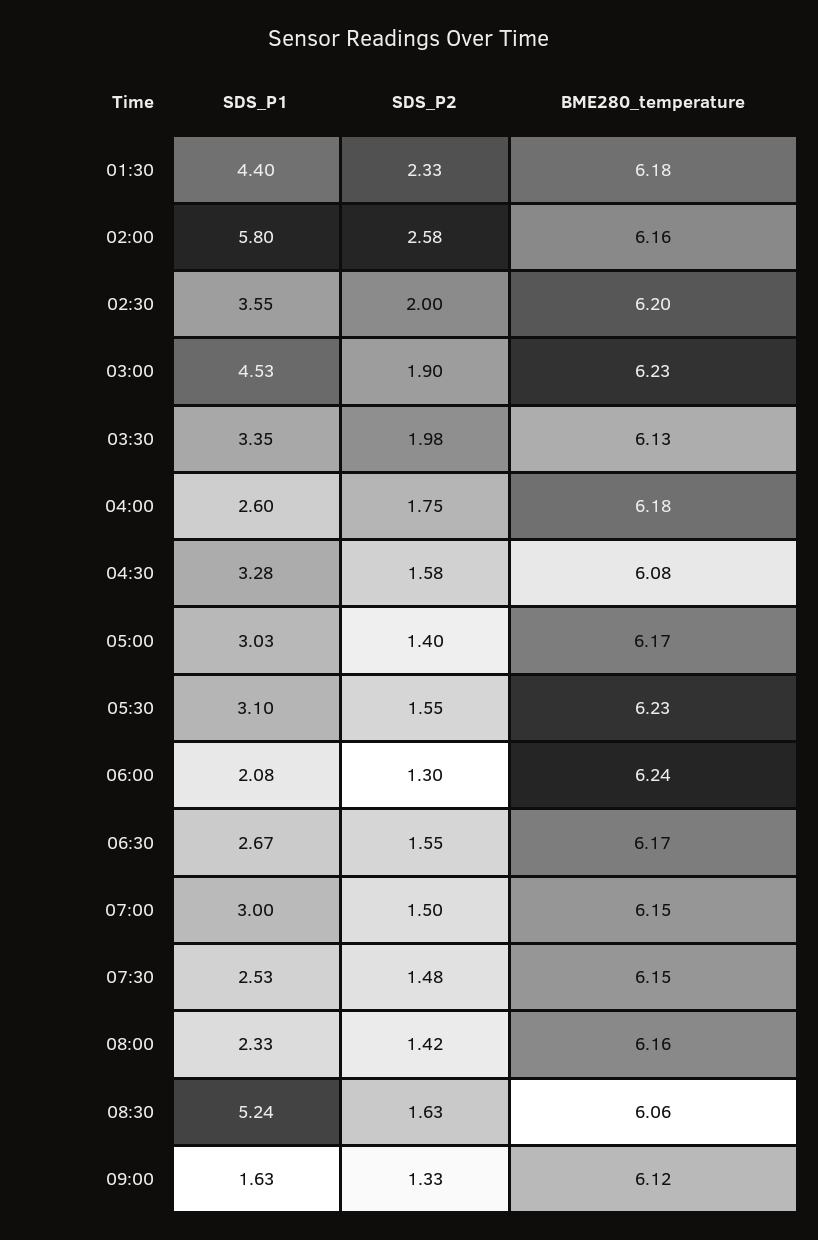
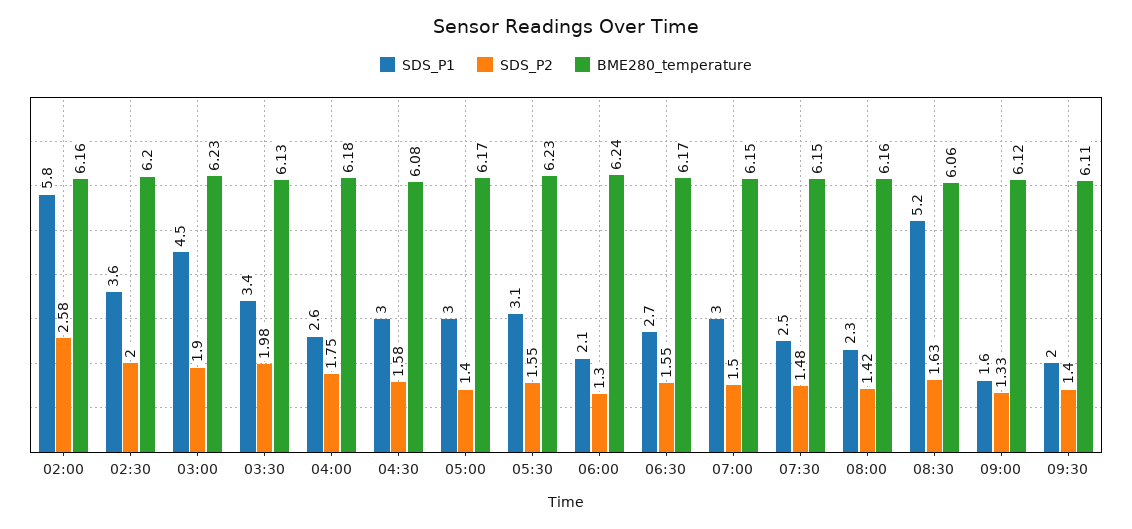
SDS_P1, 01:30: 4.4 -> none
SDS_P2, 01:30: 2.33 -> none
BME280_temperature, 01:30: 6.18 -> none
SDS_P1, 04:30: 3.28 -> 3
SDS_P1, 09:30: none -> 2
SDS_P2, 09:30: none -> 1.4
BME280_temperature, 09:30: none -> 6.11

